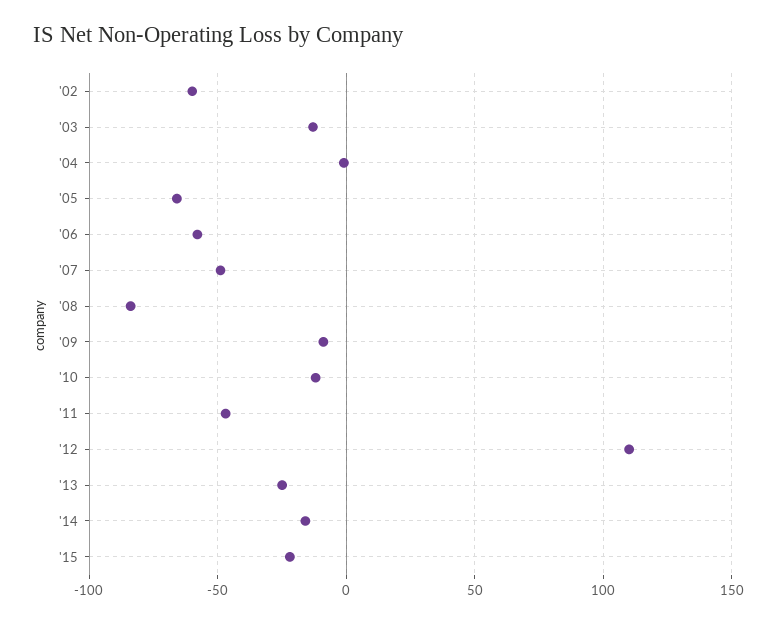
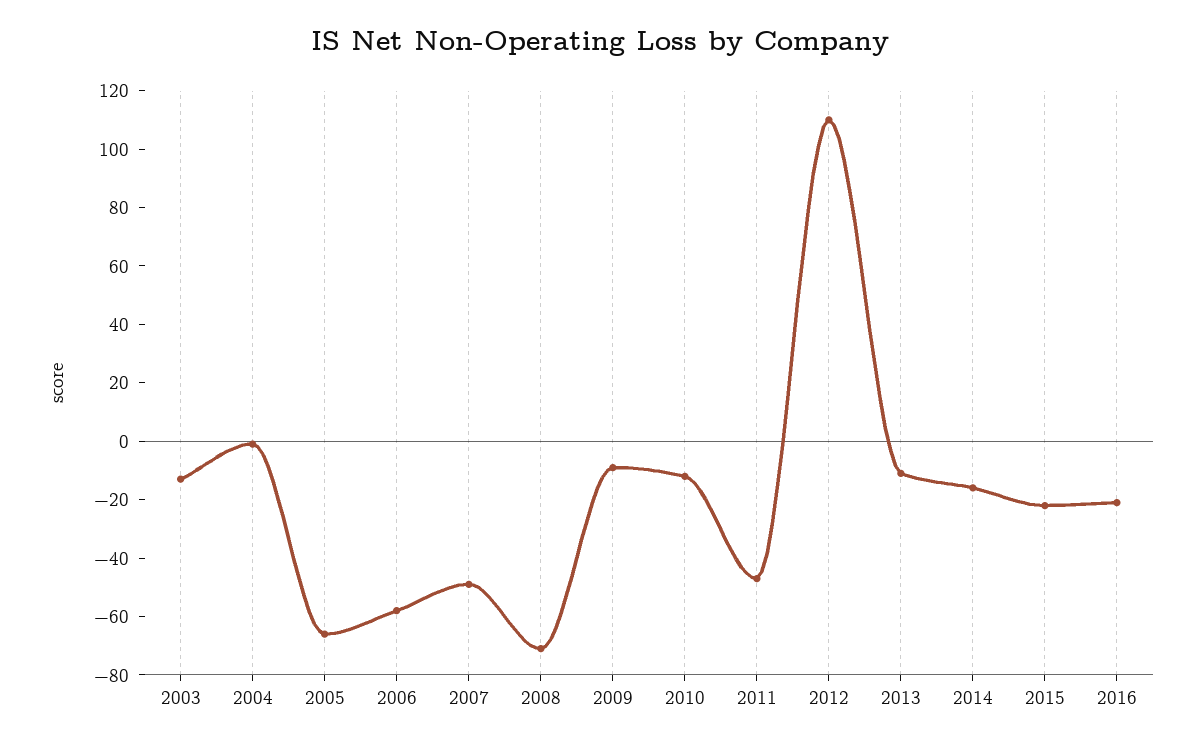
'02: -60 -> none
'08: -85 -> -70
'13: -25 -> -10
2016: none -> -20

